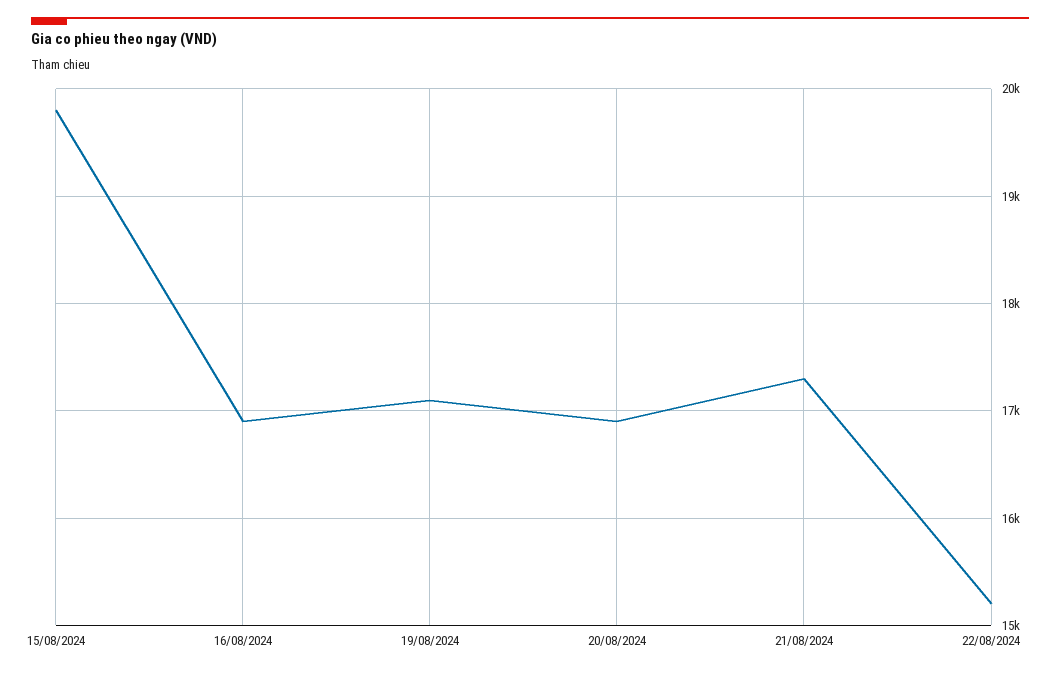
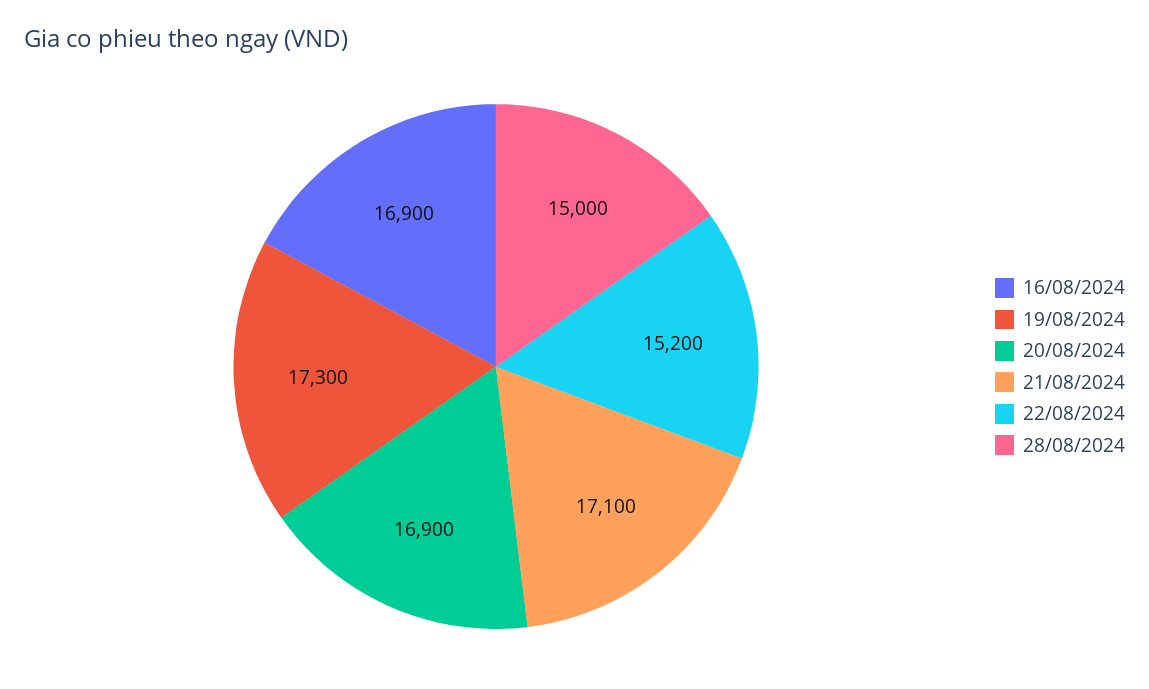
15/08/2024: 19800 -> none
19/08/2024: 17100 -> 17300
21/08/2024: 17300 -> 17100
28/08/2024: none -> 15000

